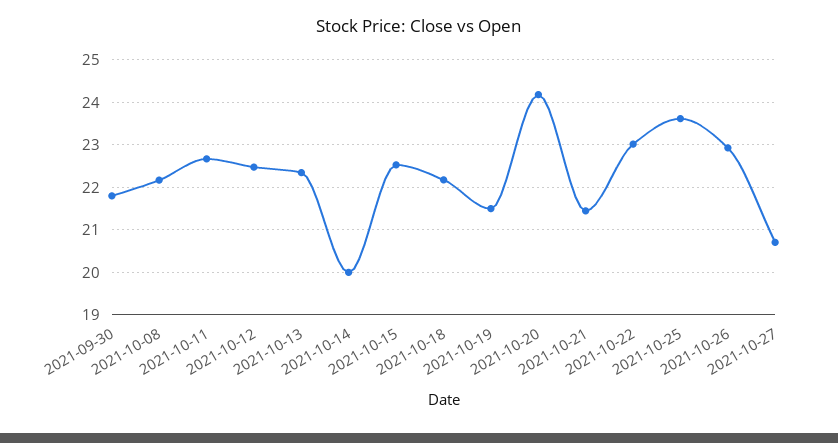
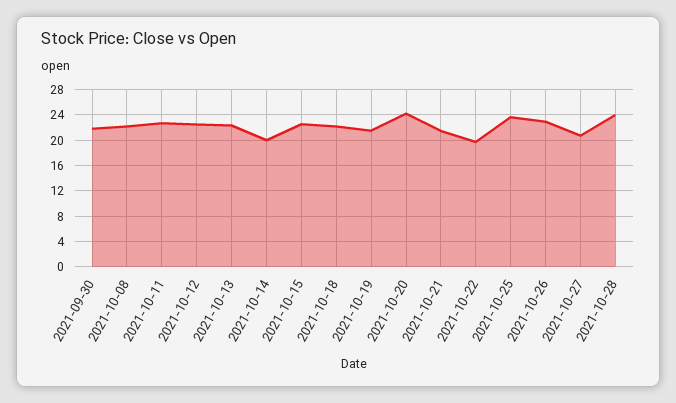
2021-10-22: 23 -> 20
2021-10-28: none -> 24

